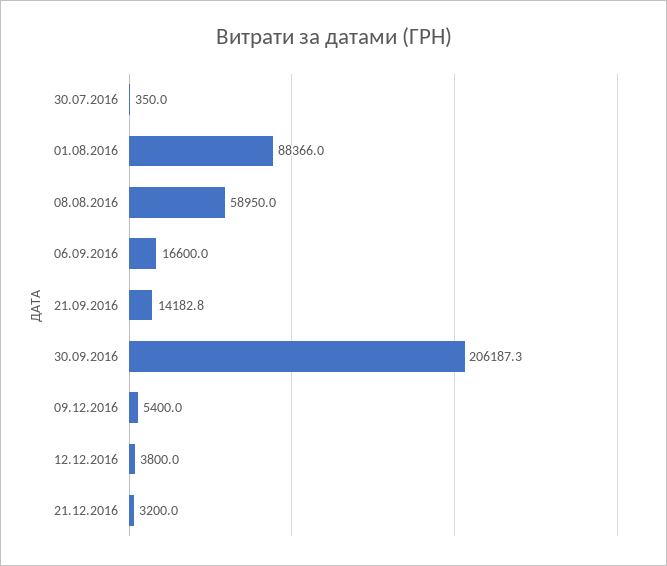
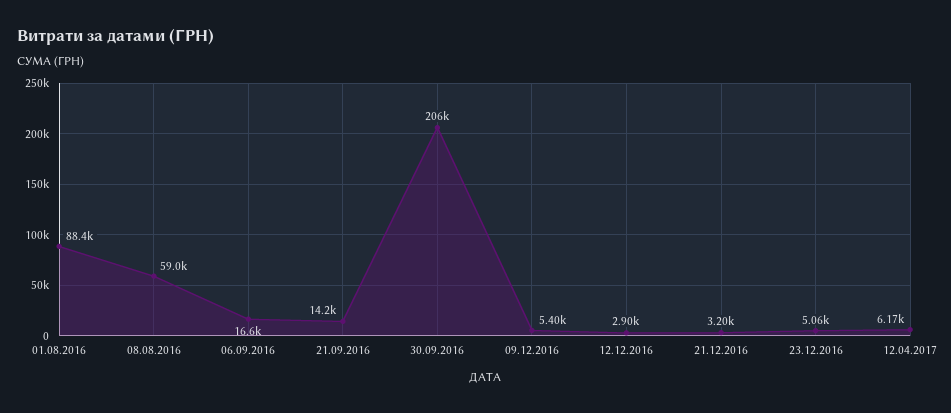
30.07.2016: 350 -> none
12.12.2016: 3800 -> 2900
23.12.2016: none -> 5060
12.04.2017: none -> 6170

